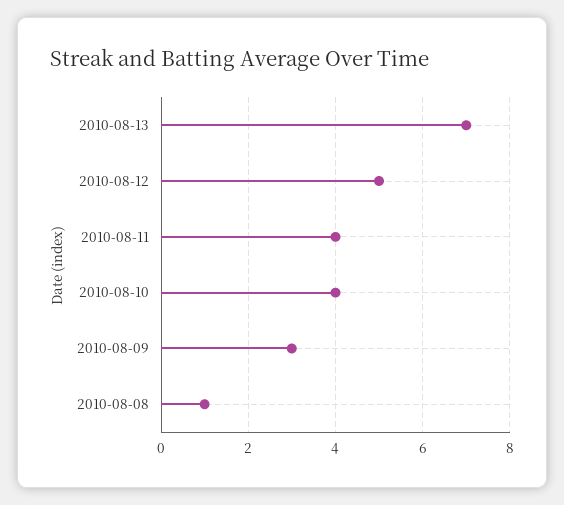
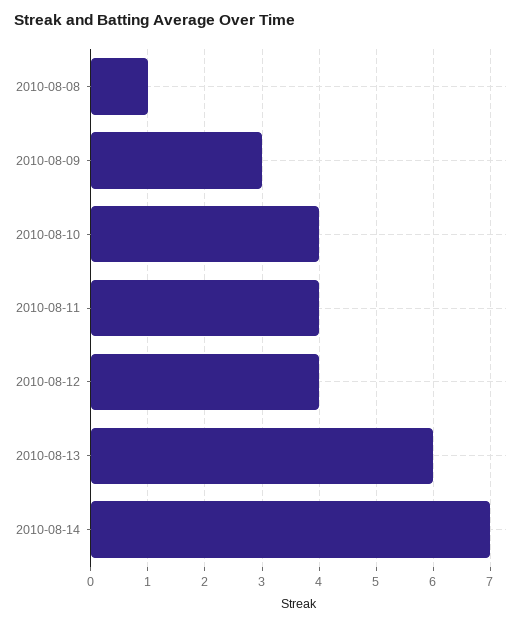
2010-08-13: 7 -> 6
2010-08-12: 5 -> 4
2010-08-14: none -> 7

